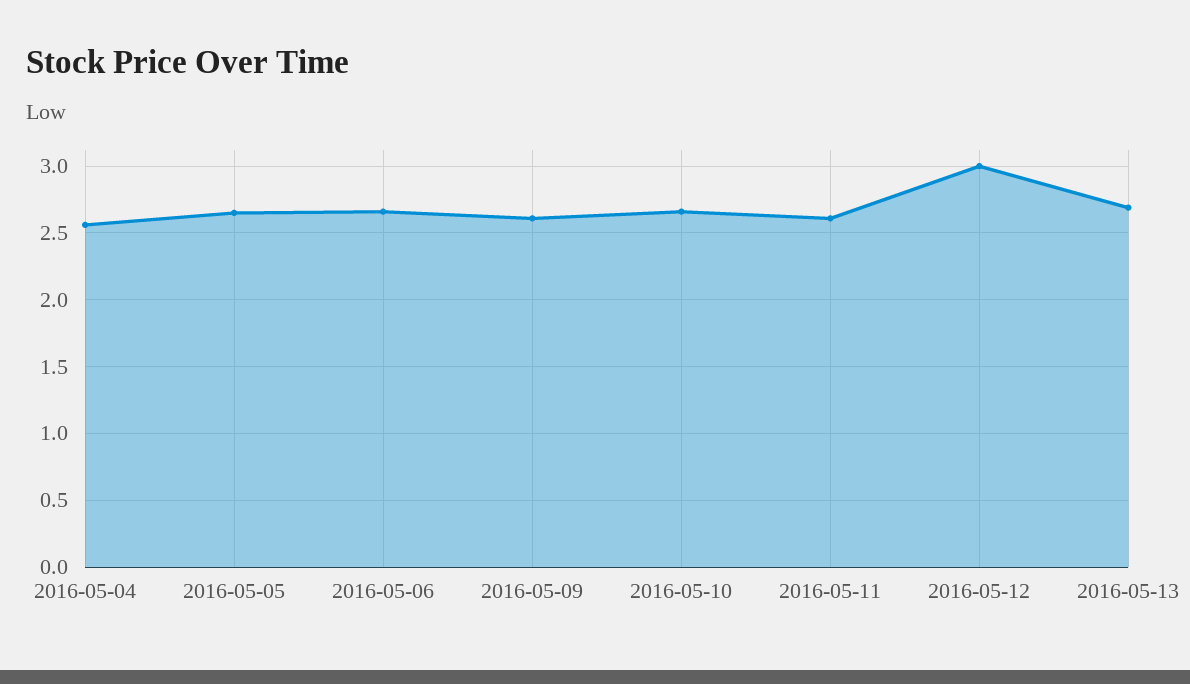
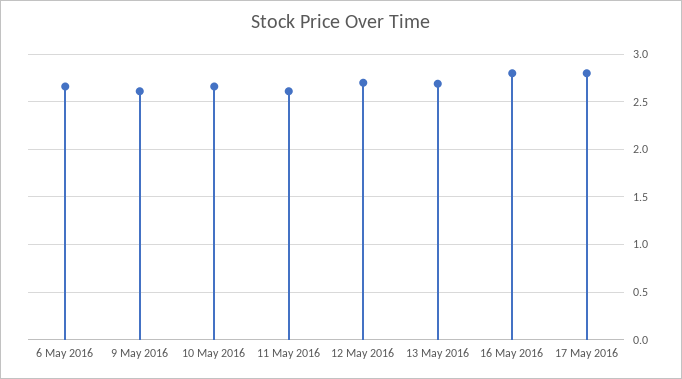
2016-05-04: 2.55 -> none
2016-05-05: 2.65 -> none
2016-05-12: 3 -> 2.7
16 May 2016: none -> 2.8
17 May 2016: none -> 2.8

